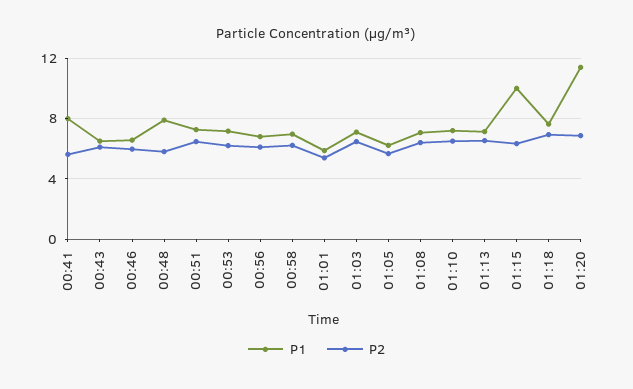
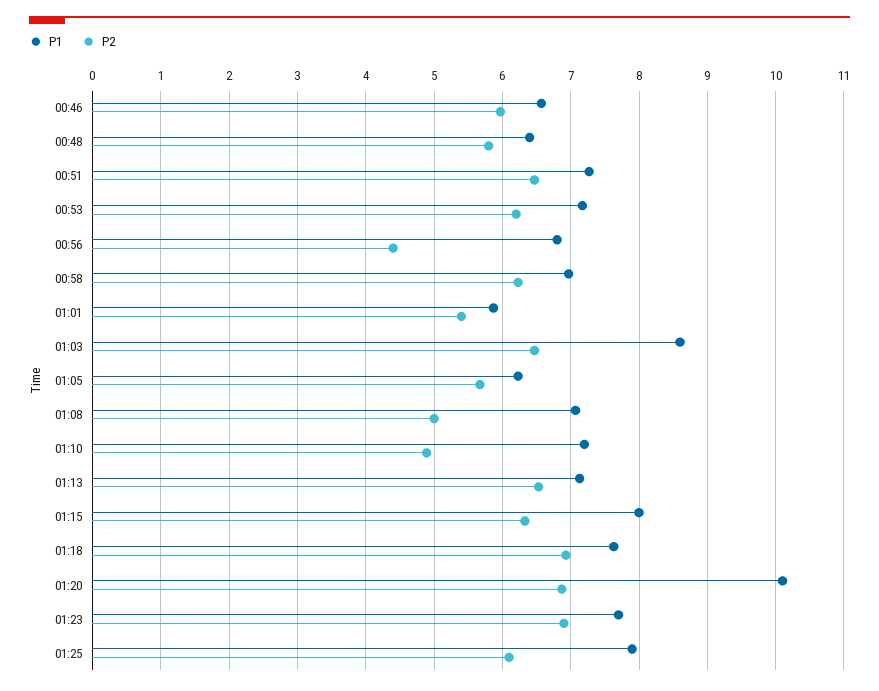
P1, 00:41: 8 -> none
P2, 00:41: 5.5 -> none
P1, 00:43: 6.5 -> none
P2, 00:43: 6 -> none
P1, 00:48: 8 -> 6.4
P2, 00:56: 6 -> 4.4
P1, 01:03: 7 -> 8.6
P2, 01:08: 6.5 -> 5
P2, 01:10: 6.5 -> 4.9
P1, 01:15: 10 -> 8
P1, 01:20: 11.5 -> 10.1
P1, 01:23: none -> 7.7
P2, 01:23: none -> 6.9
P1, 01:25: none -> 7.9
P2, 01:25: none -> 6.1

